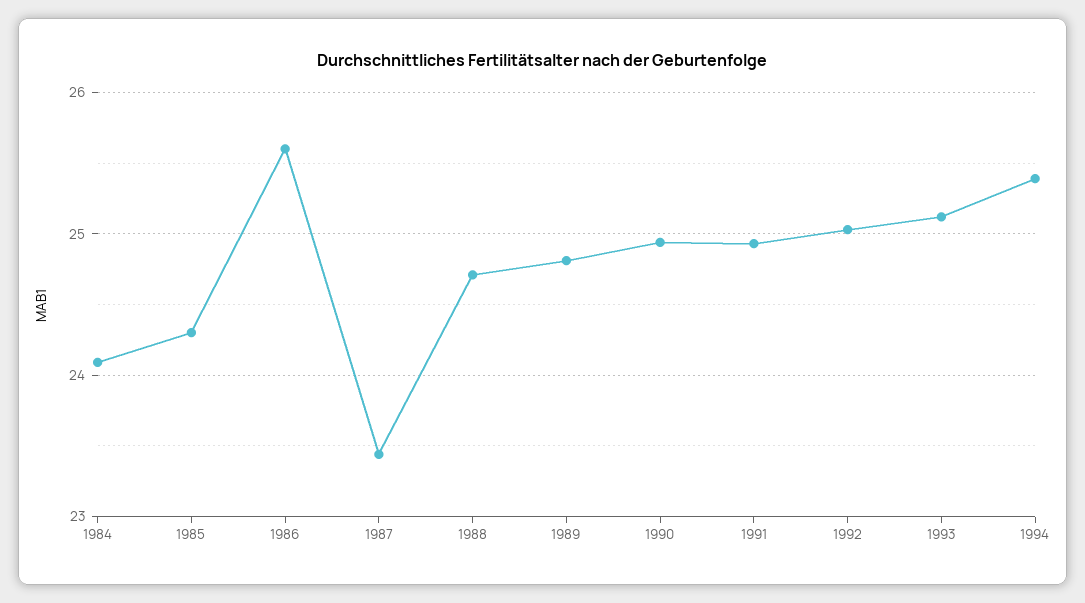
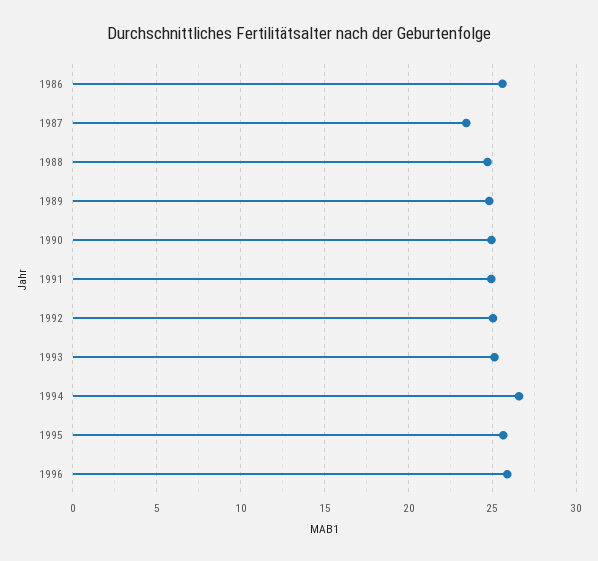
1984: 24.1 -> none
1985: 24.3 -> none
1994: 25.4 -> 26.5
1995: none -> 25.5
1996: none -> 26

